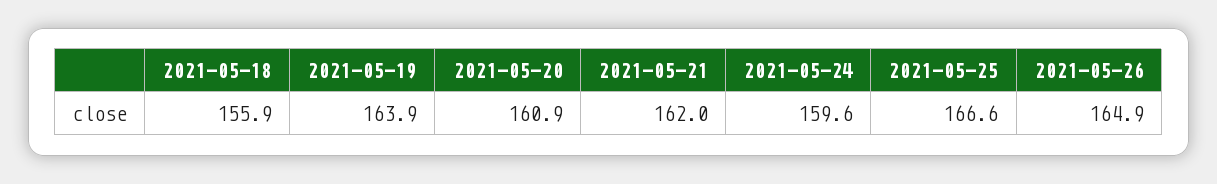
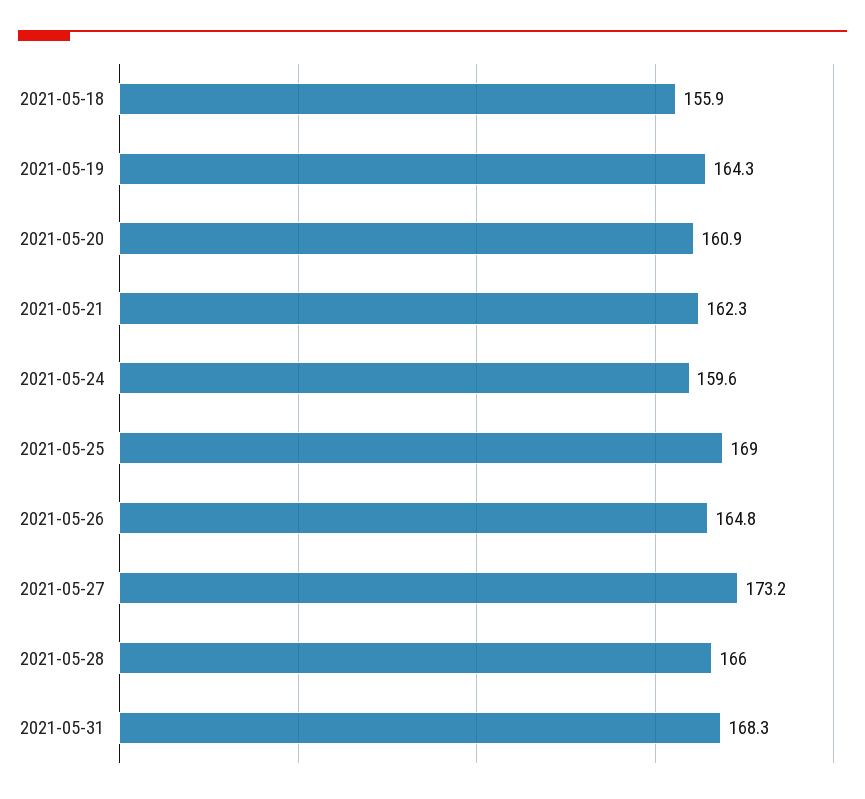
2021-05-19: 163.9 -> 164.3
2021-05-21: 162 -> 162.3
2021-05-25: 166.6 -> 169
2021-05-26: 164.9 -> 164.8
2021-05-27: none -> 173.2
2021-05-28: none -> 166
2021-05-31: none -> 168.3

